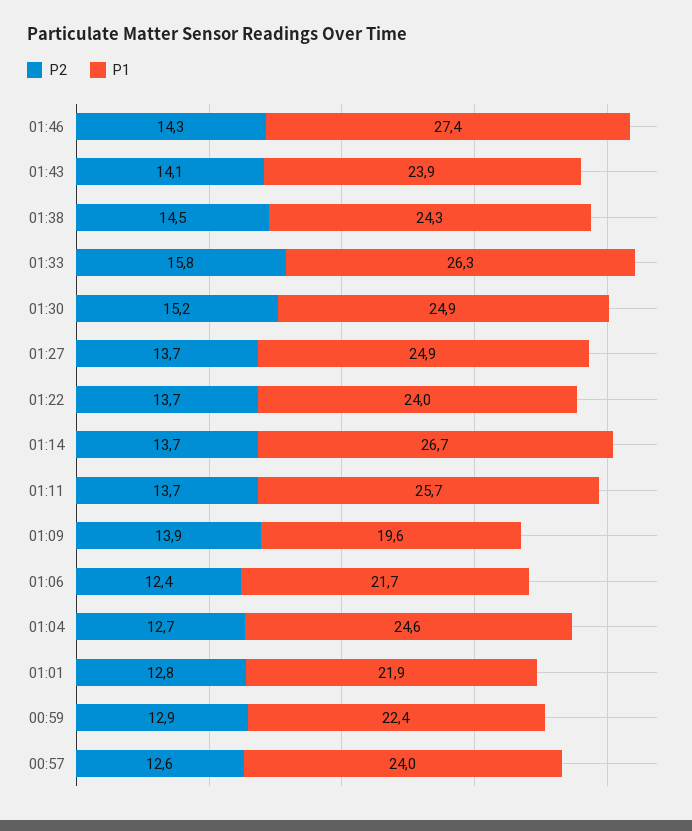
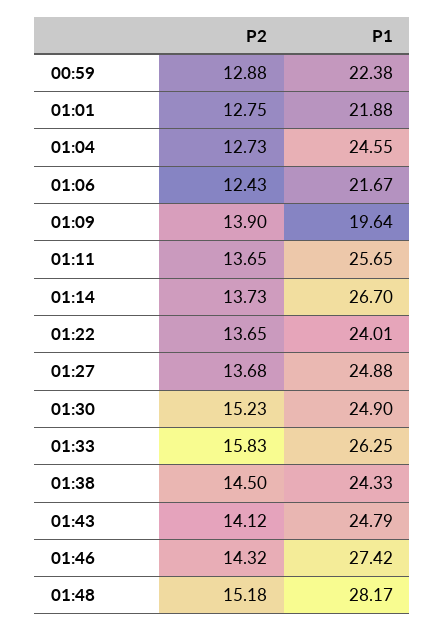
P1, 01:43: 23.9 -> 24.79
P2, 00:57: 12.6 -> none
P1, 00:57: 24 -> none
P2, 01:48: none -> 15.18
P1, 01:48: none -> 28.17

